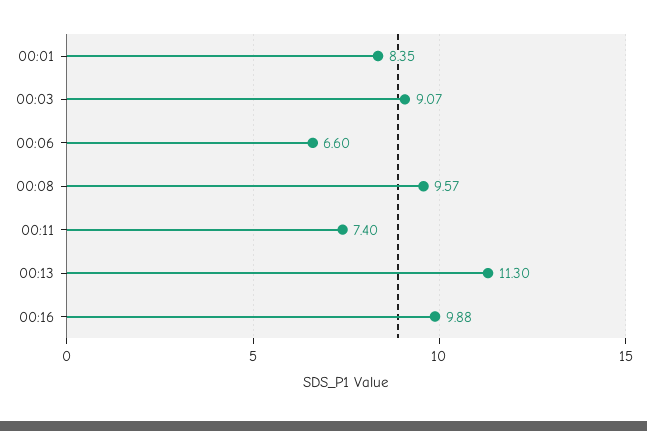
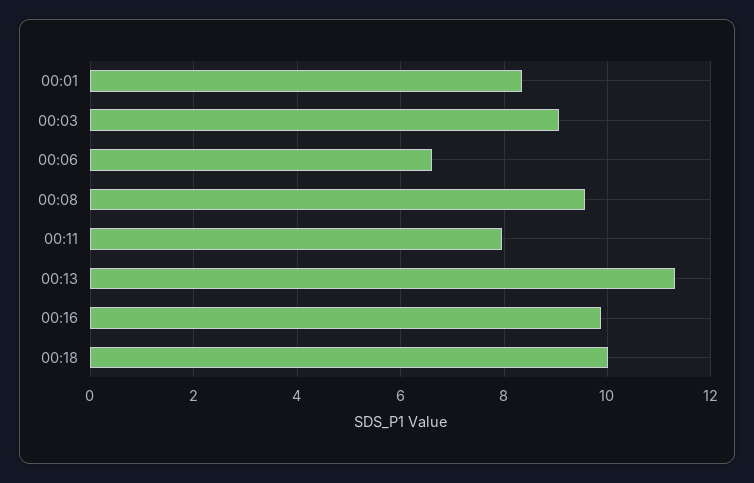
00:11: 7.4 -> 8
00:18: none -> 10

